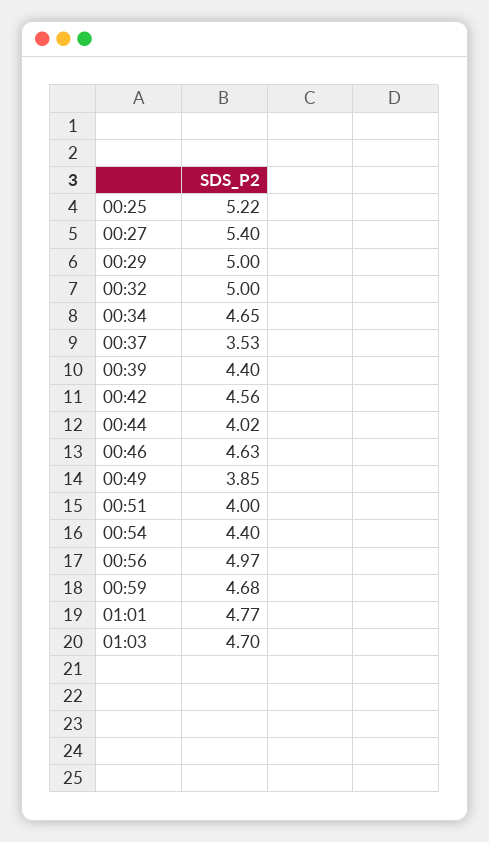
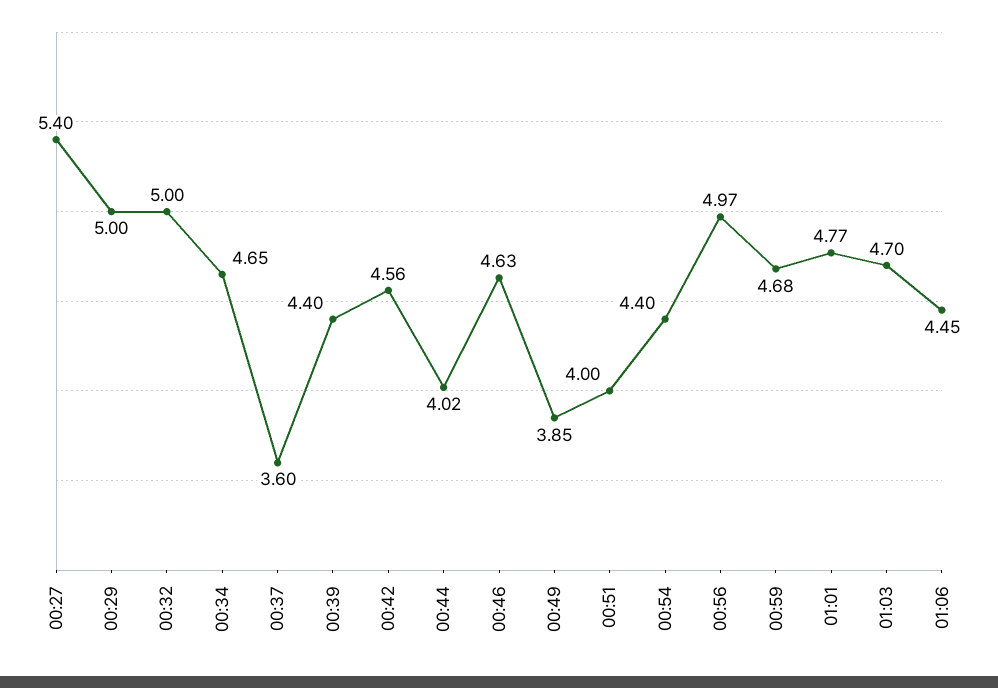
00:25: 5.22 -> none
00:37: 3.53 -> 3.6
01:06: none -> 4.45

